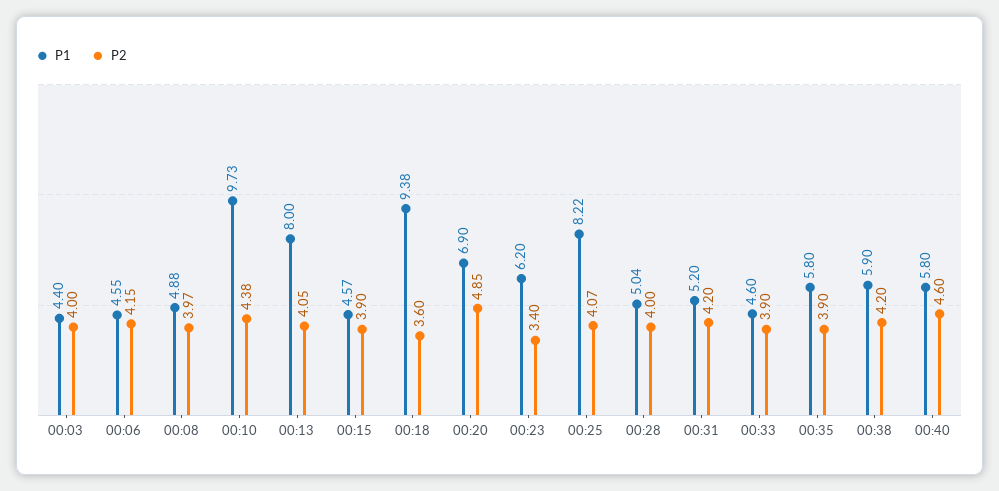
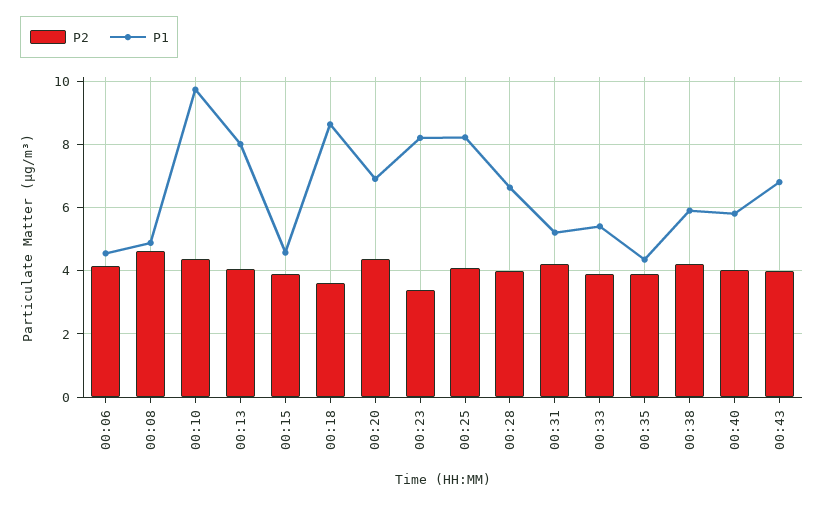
P1, 00:03: 4.4 -> none
P2, 00:03: 4 -> none
P2, 00:08: 3.97 -> 4.6
P1, 00:18: 9.38 -> 8.6
P2, 00:20: 4.85 -> 4.4
P1, 00:23: 6.2 -> 8.2
P1, 00:28: 5.04 -> 6.6
P1, 00:33: 4.6 -> 5.4
P1, 00:35: 5.8 -> 4.4
P2, 00:40: 4.6 -> 4
P2, 00:43: none -> 4
P1, 00:43: none -> 6.8

